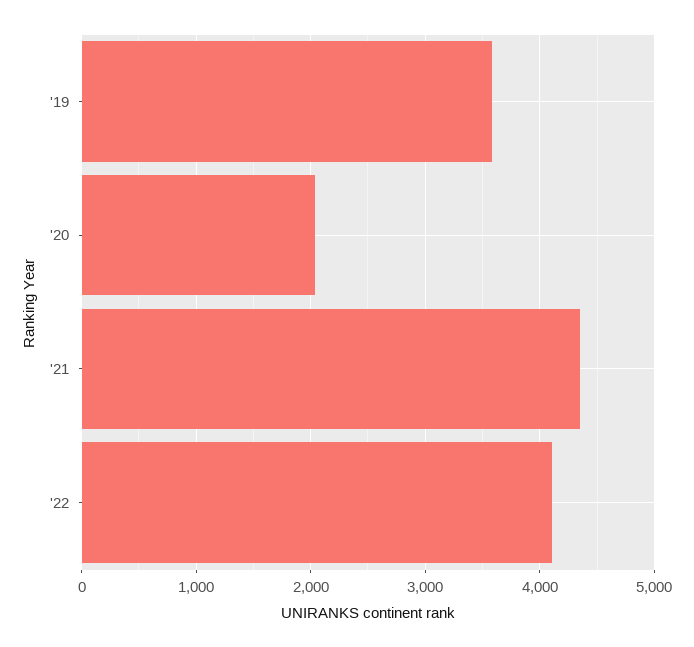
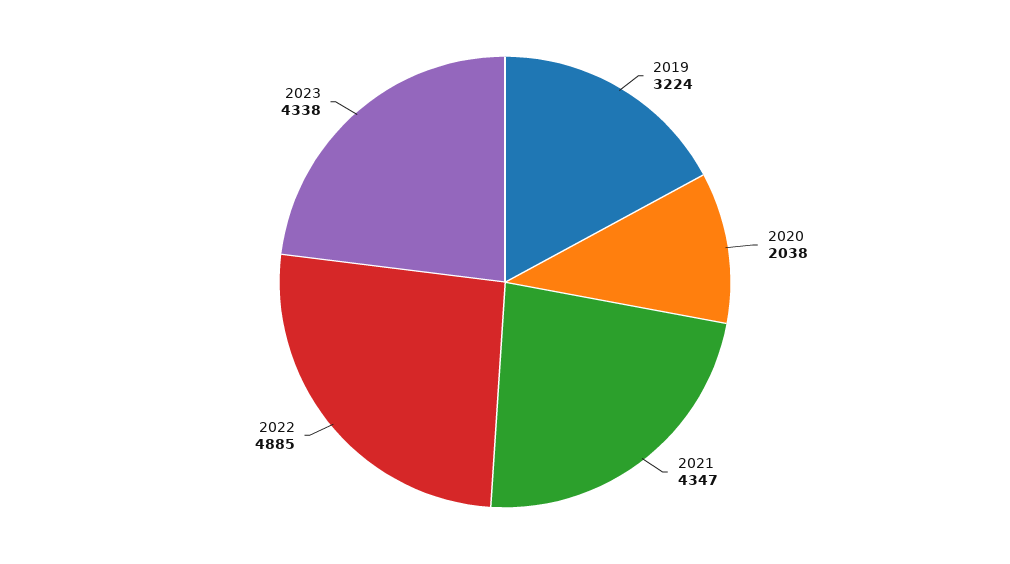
'19: 3600 -> 3224
'22: 4100 -> 4885
2023: none -> 4338

